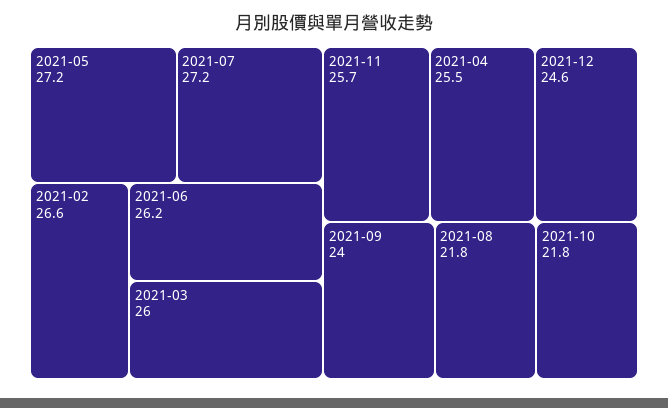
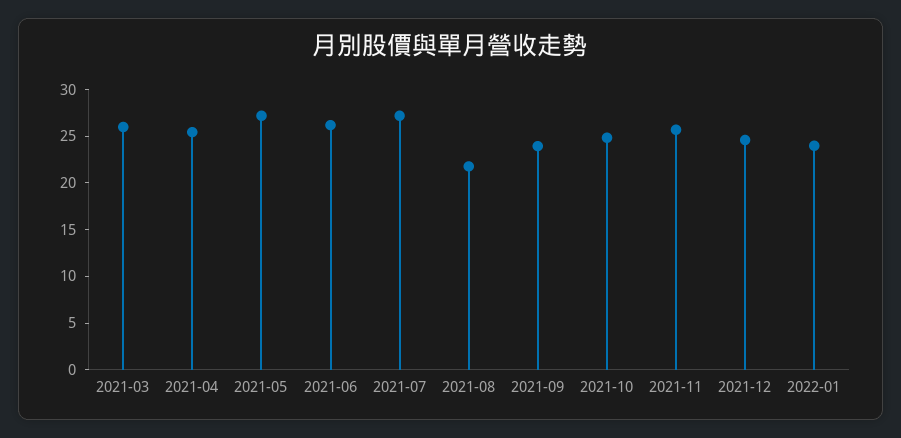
2021-02: 26.6 -> none
2021-10: 21.8 -> 25
2022-01: none -> 24

